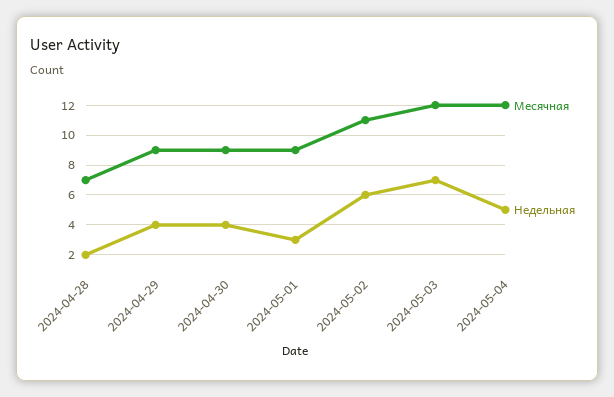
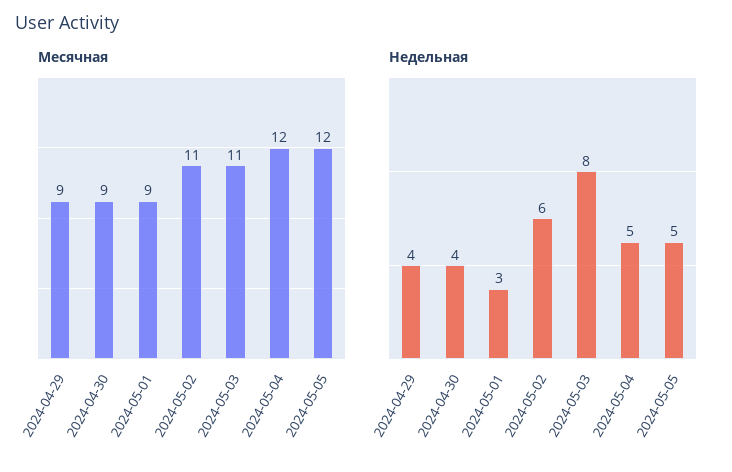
Месячная, 2024-04-28: 7 -> none
Недельная, 2024-04-28: 2 -> none
Месячная, 2024-05-03: 12 -> 11
Недельная, 2024-05-03: 7 -> 8
Месячная, 2024-05-05: none -> 12
Недельная, 2024-05-05: none -> 5

